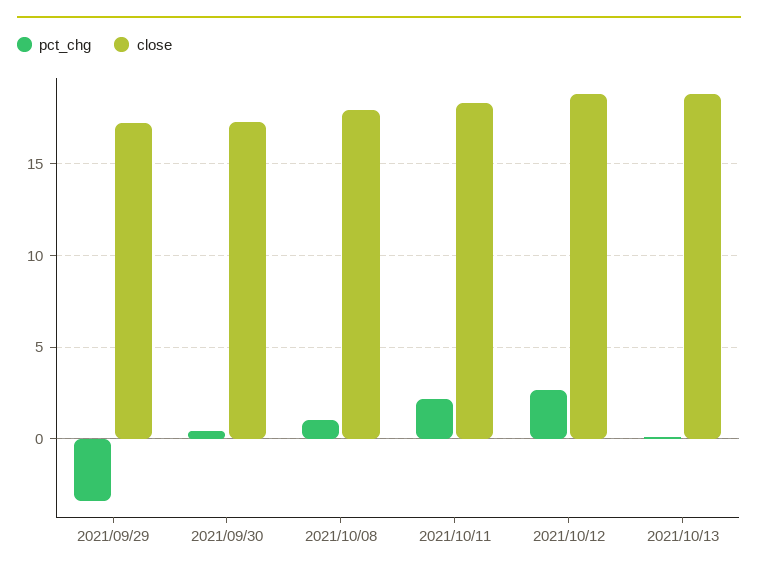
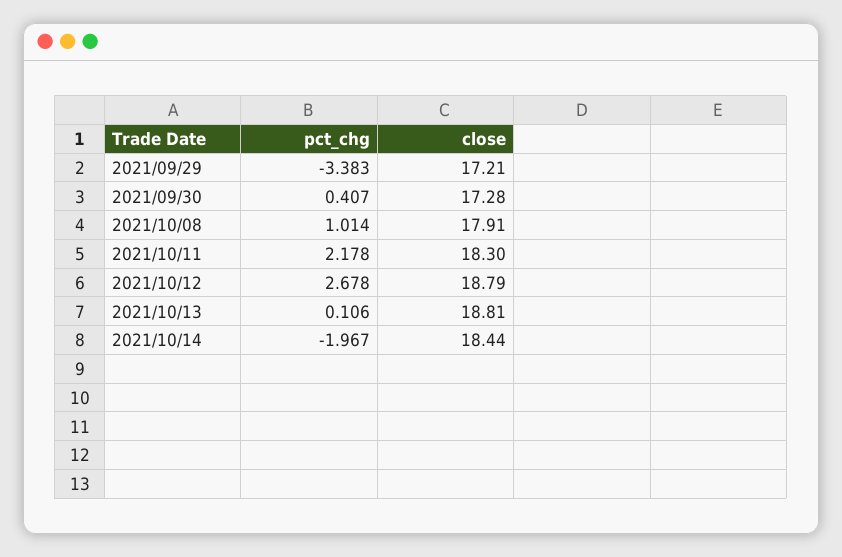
pct_chg, 2021/10/14: none -> -1.967
close, 2021/10/14: none -> 18.44

